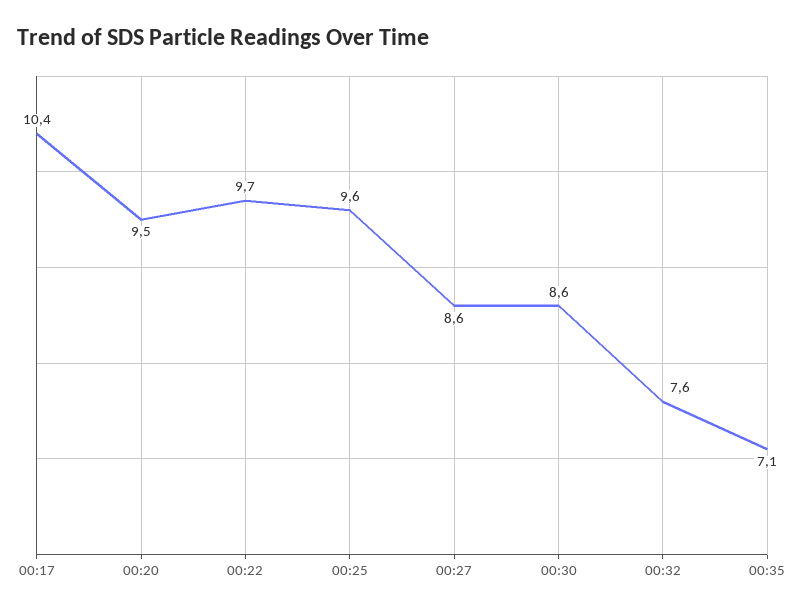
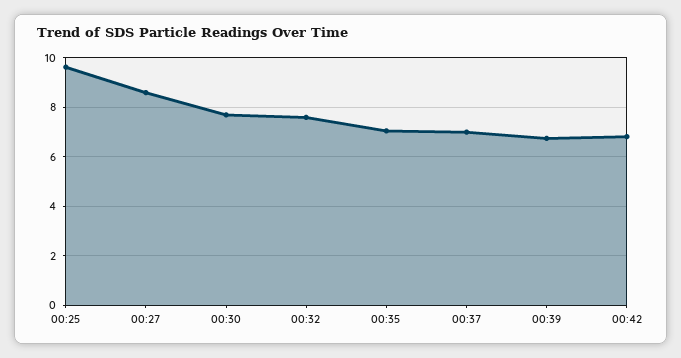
00:17: 10.4 -> none
00:20: 9.5 -> none
00:22: 9.7 -> none
00:30: 8.6 -> 7.75
00:37: none -> 7
00:39: none -> 6.75
00:42: none -> 6.75

